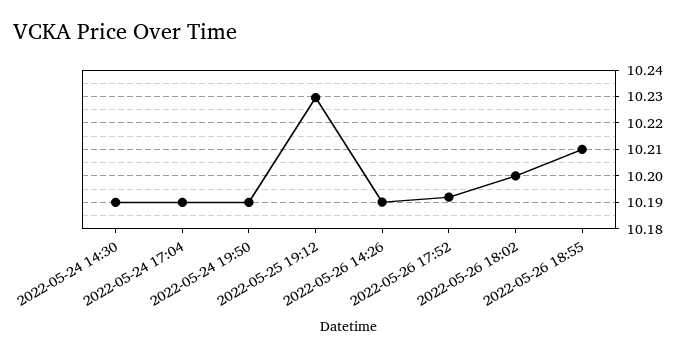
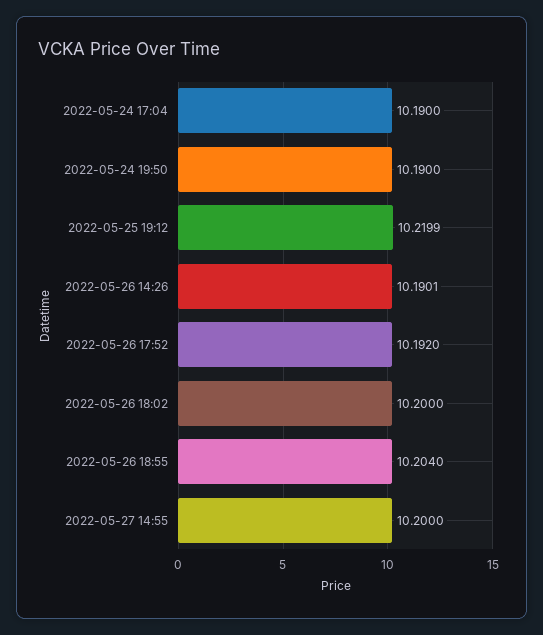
2022-05-24 14:30: 10.19 -> none
2022-05-25 19:12: 10.23 -> 10.2199
2022-05-26 18:55: 10.21 -> 10.204
2022-05-27 14:55: none -> 10.2

